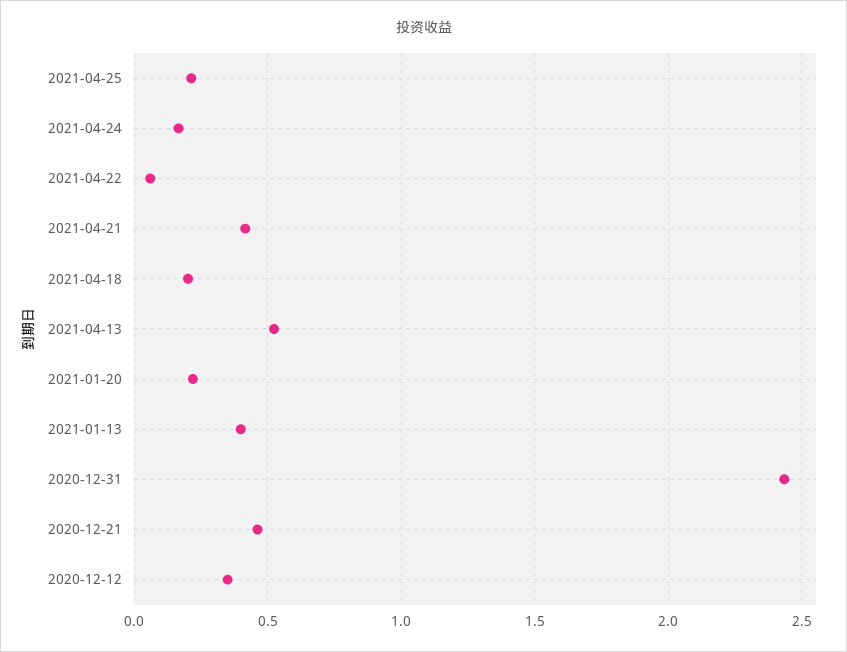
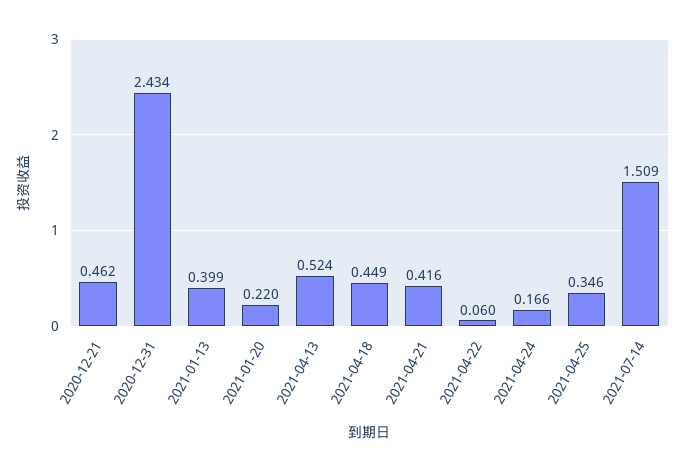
2021-04-25: 0.2 -> 0.346
2021-04-18: 0.2 -> 0.449
2020-12-12: 0.35 -> none
2021-07-14: none -> 1.509

